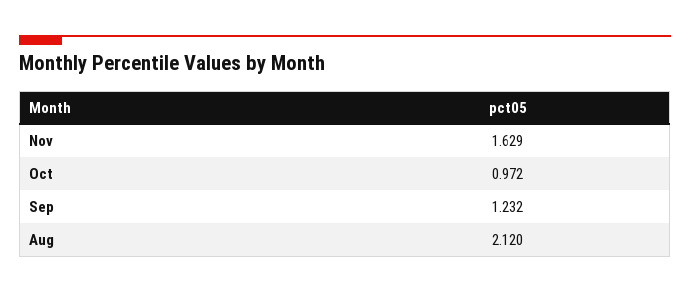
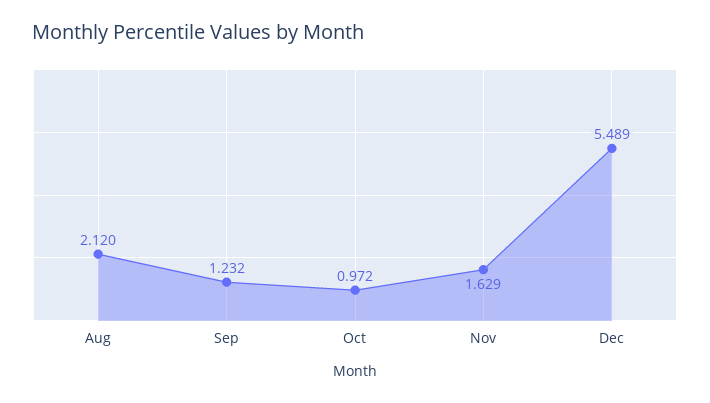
Dec: none -> 5.489

